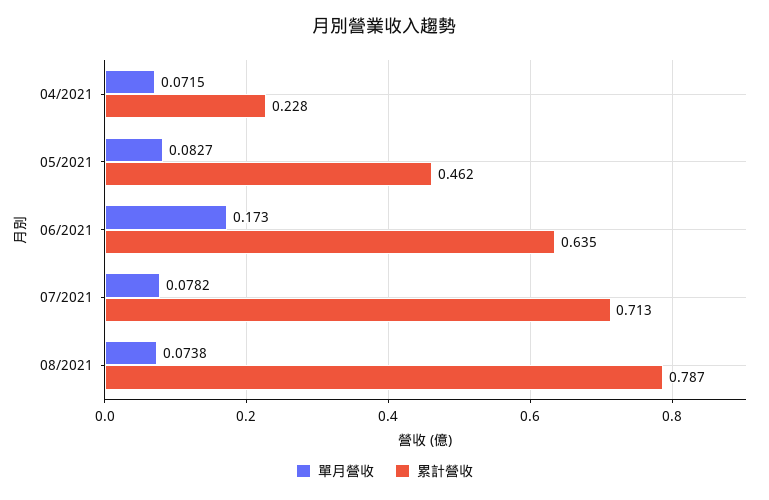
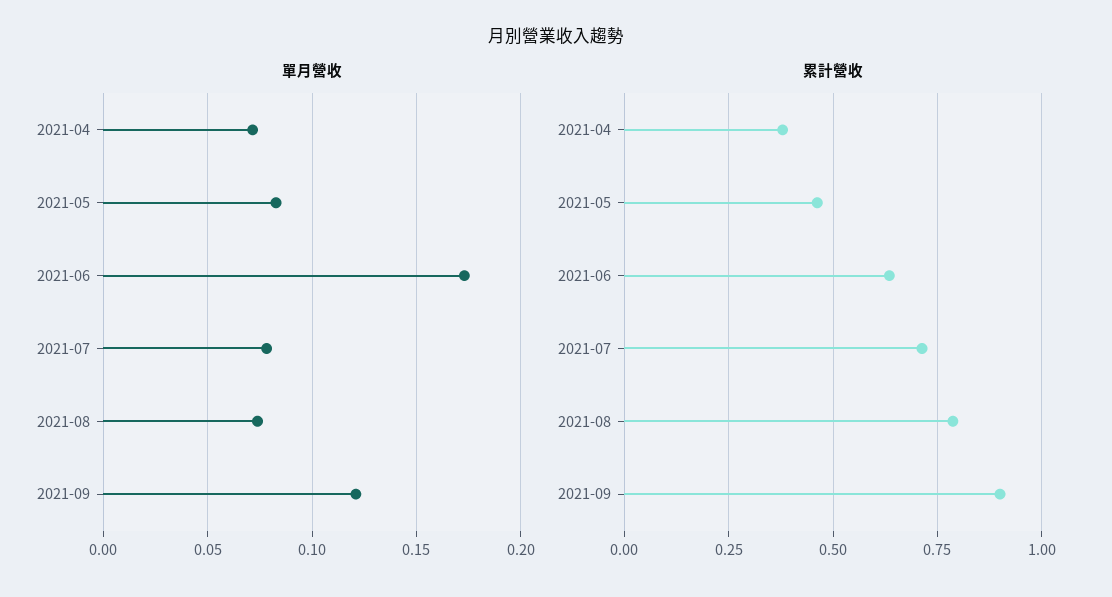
累計營收, 04/2021: 0.228 -> 0.375
單月營收, 2021-09: none -> 0.12
累計營收, 2021-09: none -> 0.9

